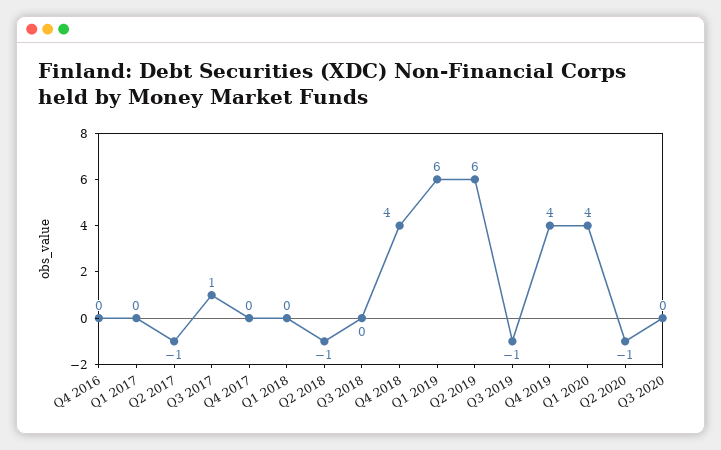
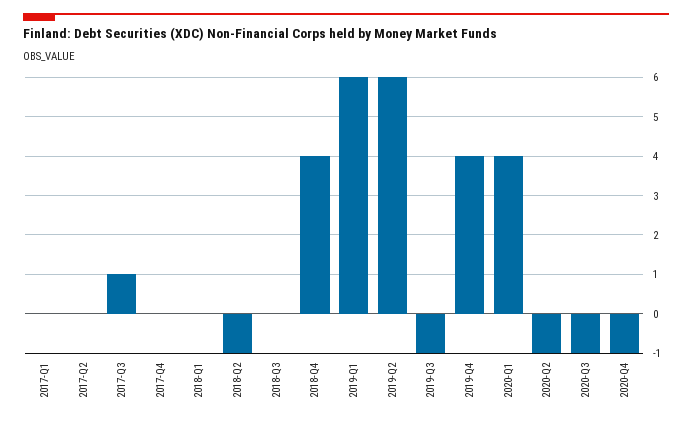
Q4 2016: 0 -> none
Q2 2017: -1 -> 0
Q3 2020: 0 -> -1
2020-Q4: none -> -1

